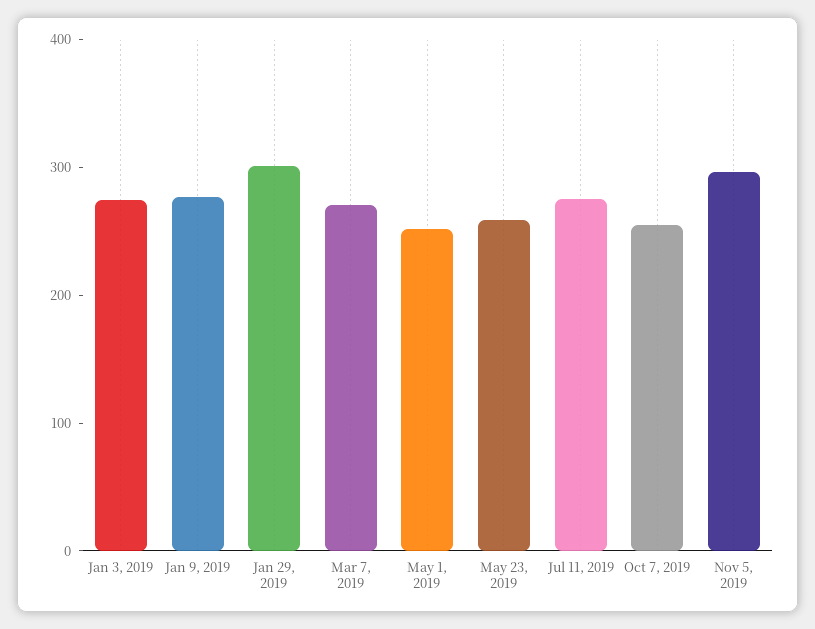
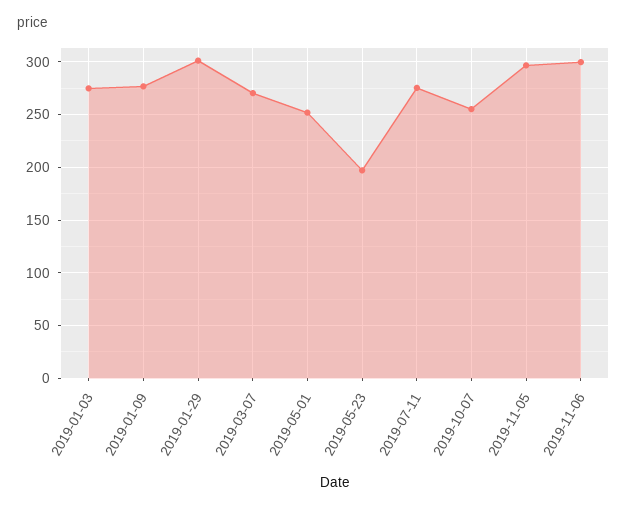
May 23, 2019: 260 -> 200
2019-11-06: none -> 300

